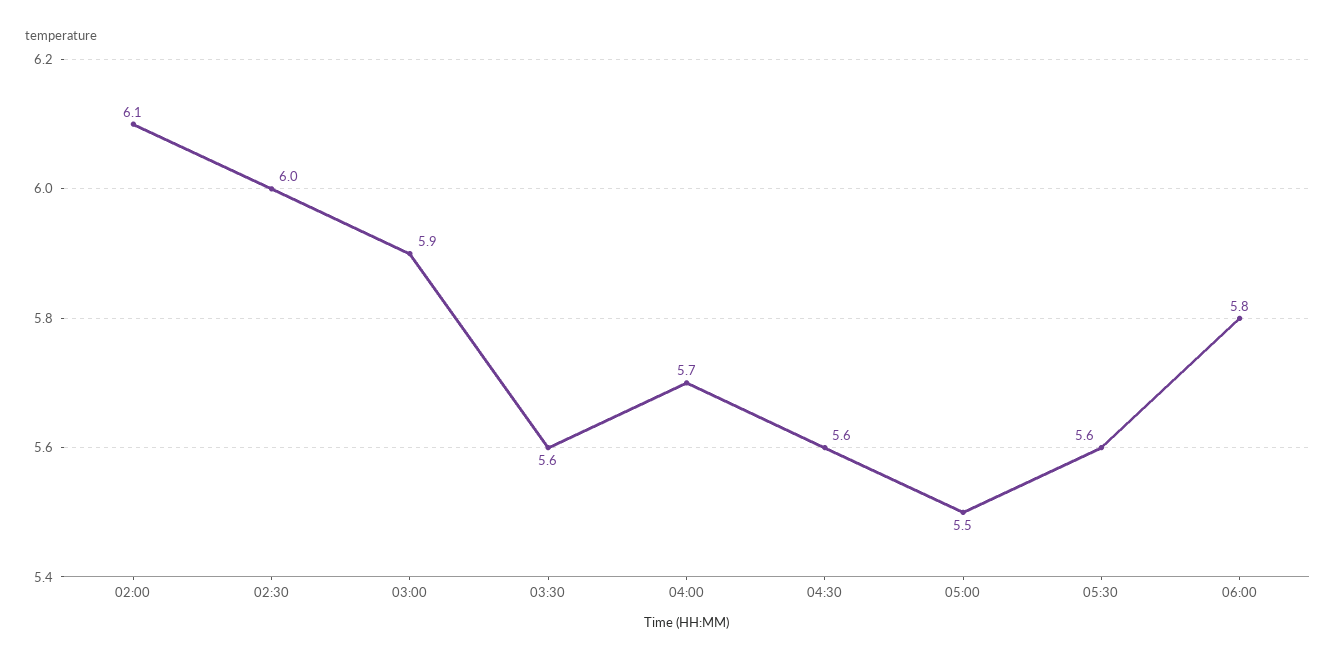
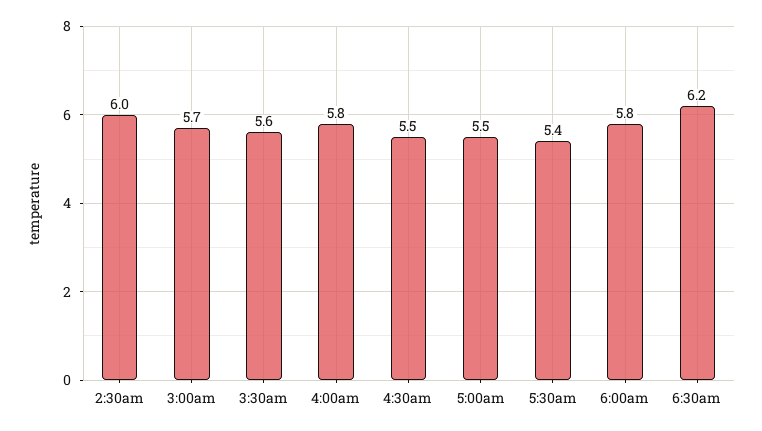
02:00: 6.1 -> none
03:00: 5.9 -> 5.7
04:00: 5.7 -> 5.8
04:30: 5.6 -> 5.5
05:30: 5.6 -> 5.4
6:30am: none -> 6.2

